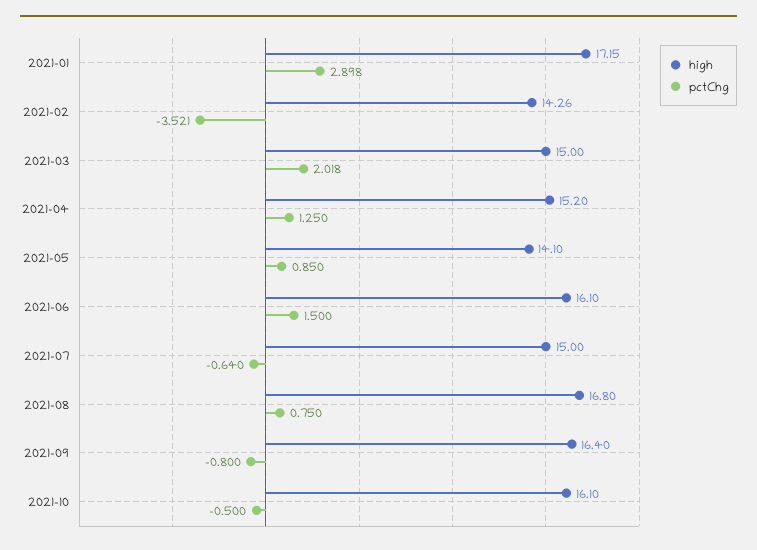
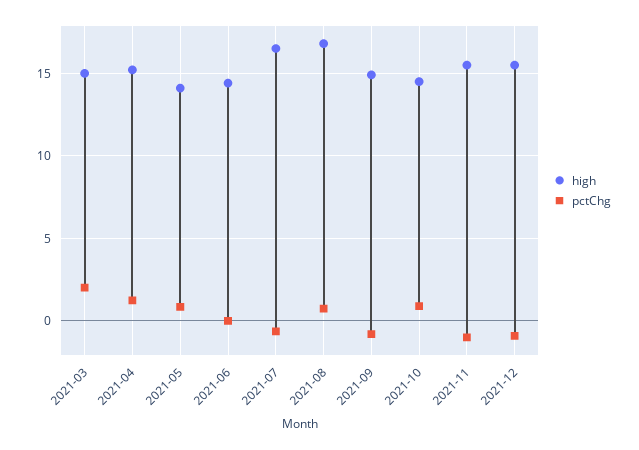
high, 2021-01: 17.15 -> none
pctChg, 2021-01: 2.898 -> none
high, 2021-02: 14.26 -> none
pctChg, 2021-02: -3.521 -> none
high, 2021-06: 16.1 -> 14.5
pctChg, 2021-06: 1.5 -> 0
high, 2021-07: 15 -> 16.5
high, 2021-09: 16.4 -> 15
high, 2021-10: 16.1 -> 14.5
pctChg, 2021-10: -0.5 -> 1
high, 2021-11: none -> 15.5
pctChg, 2021-11: none -> -1
high, 2021-12: none -> 15.5
pctChg, 2021-12: none -> -1

